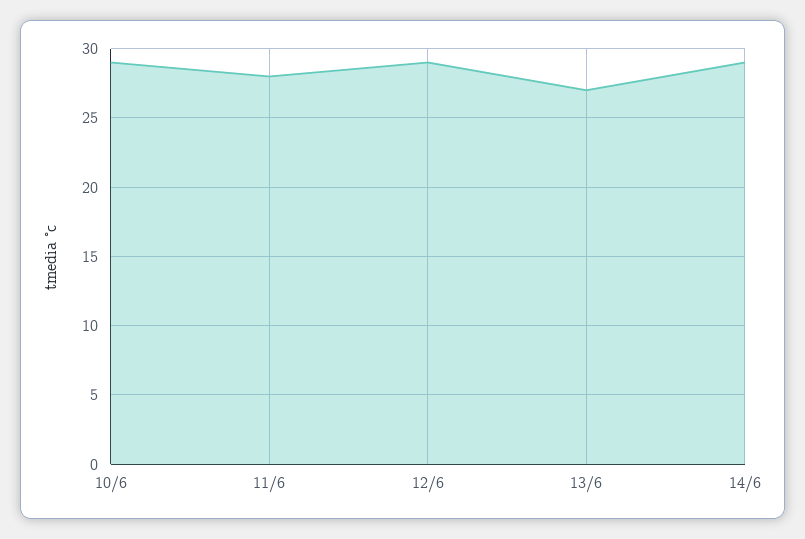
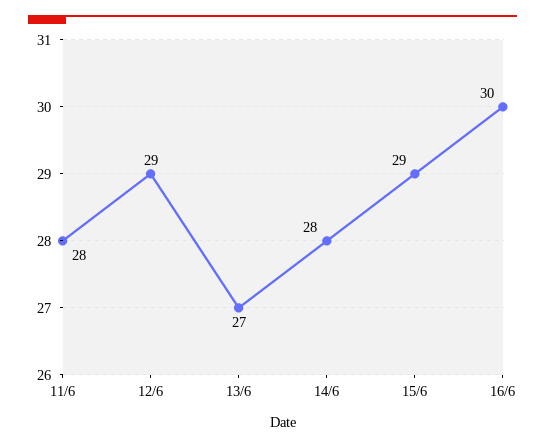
10/6: 29 -> none
14/6: 29 -> 28
15/6: none -> 29
16/6: none -> 30

